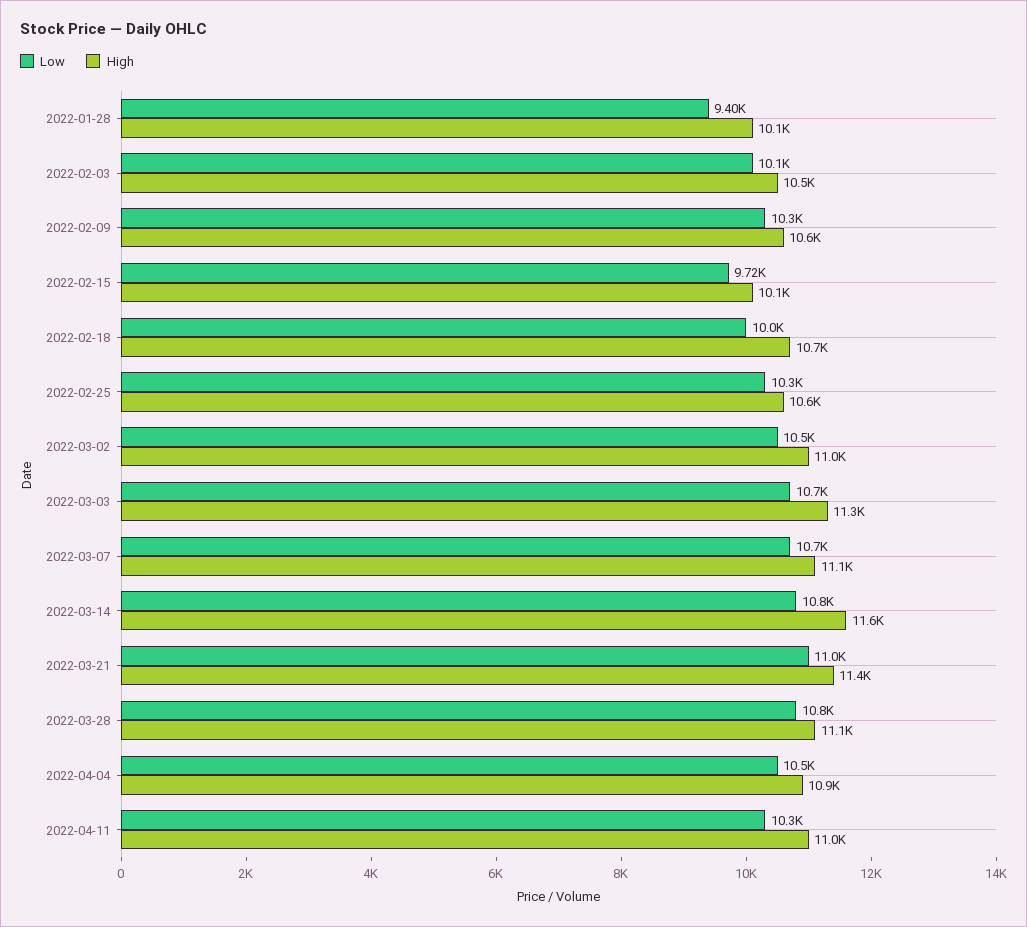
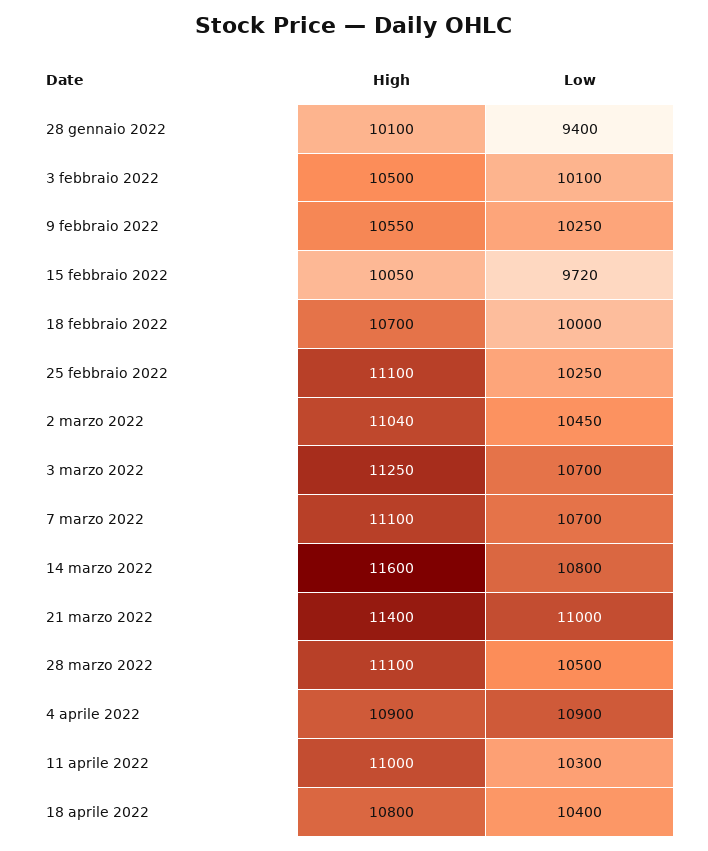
High, 2022-02-25: 10600 -> 11100
Low, 2022-03-28: 10800 -> 10500
Low, 2022-04-04: 10500 -> 10900
High, 18 aprile 2022: none -> 10800
Low, 18 aprile 2022: none -> 10400

